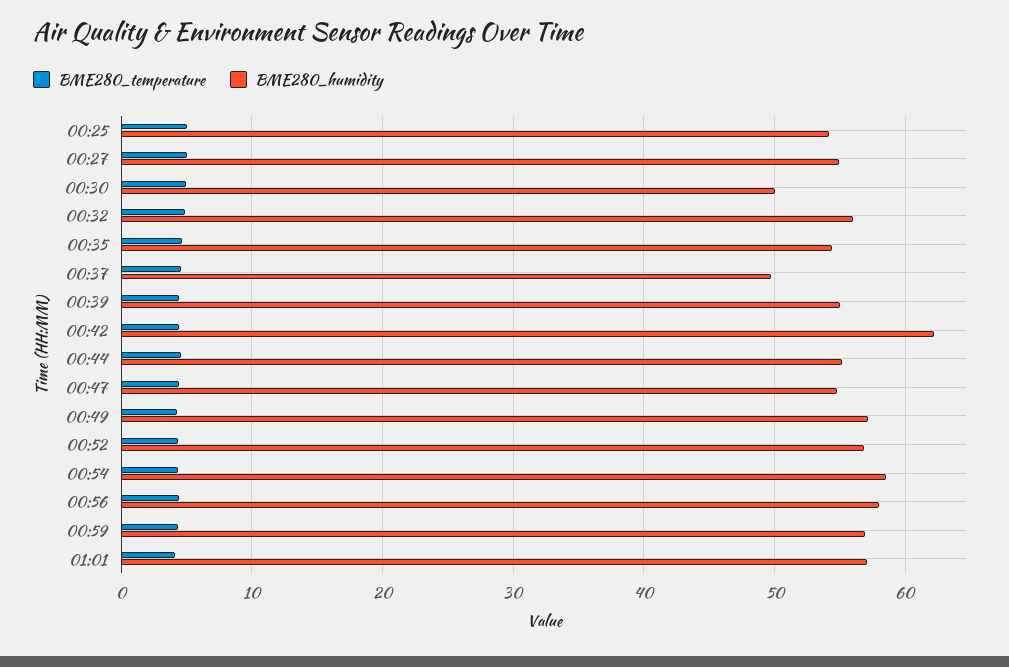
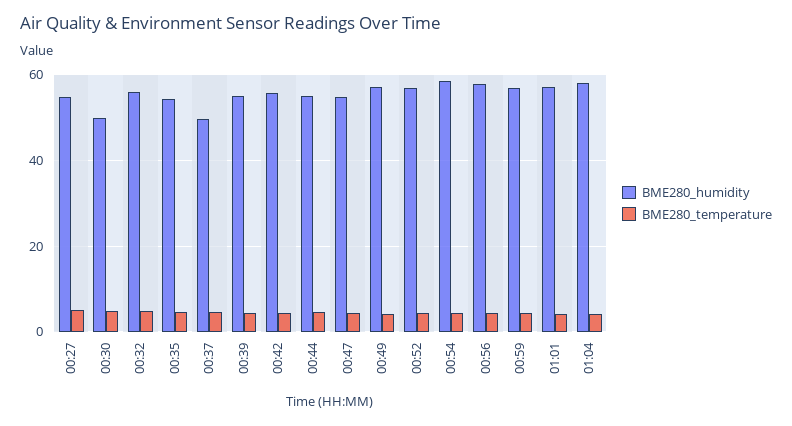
BME280_temperature, 00:25: 5 -> none
BME280_humidity, 00:25: 54 -> none
BME280_humidity, 00:42: 62 -> 56
BME280_humidity, 01:04: none -> 58
BME280_temperature, 01:04: none -> 4

